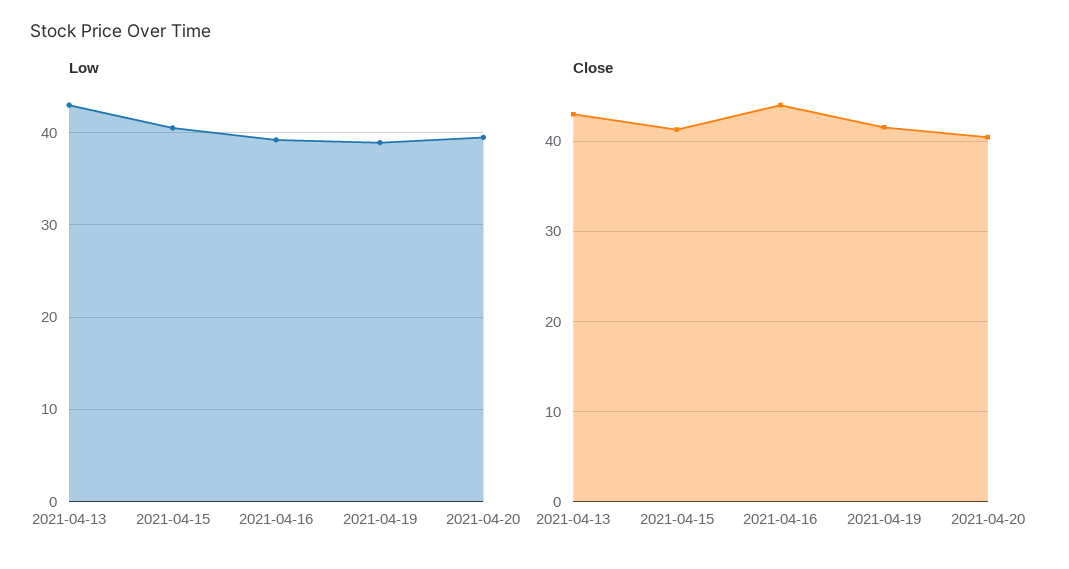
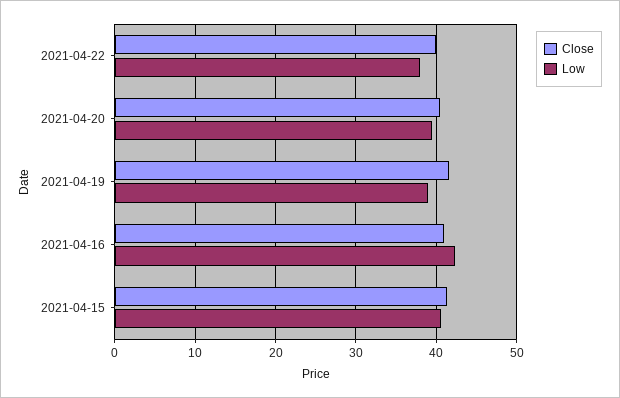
Low, 2021-04-13: 43 -> none
Low, 2021-04-16: 39 -> 42
Close, 2021-04-13: 43 -> none
Close, 2021-04-16: 44 -> 41
Close, 2021-04-22: none -> 40
Low, 2021-04-22: none -> 38

